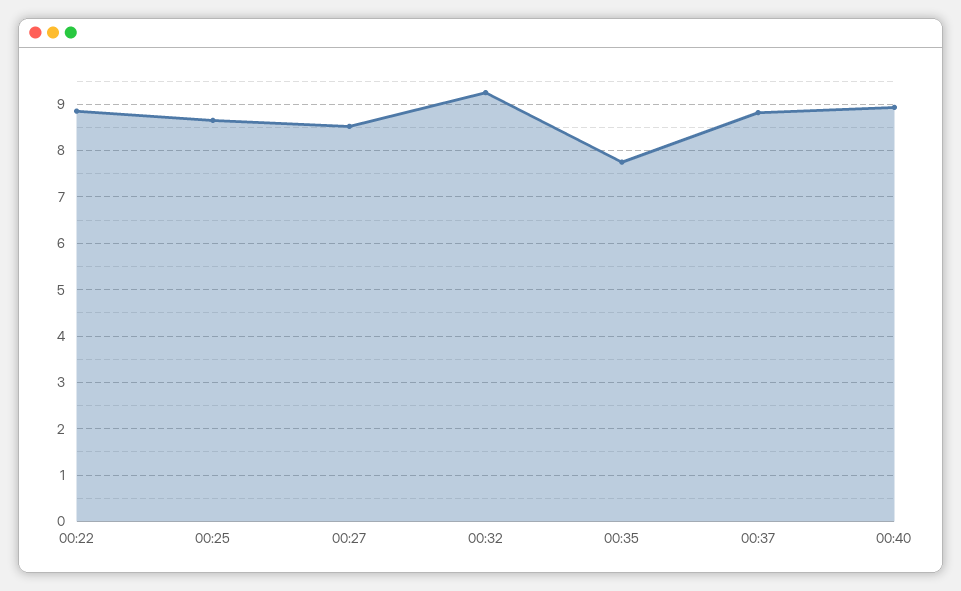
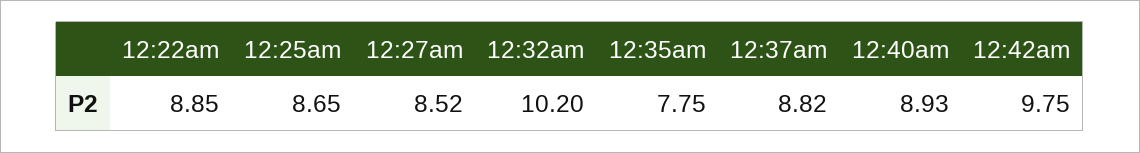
00:32: 9.2 -> 10.2
12:42am: none -> 9.75

